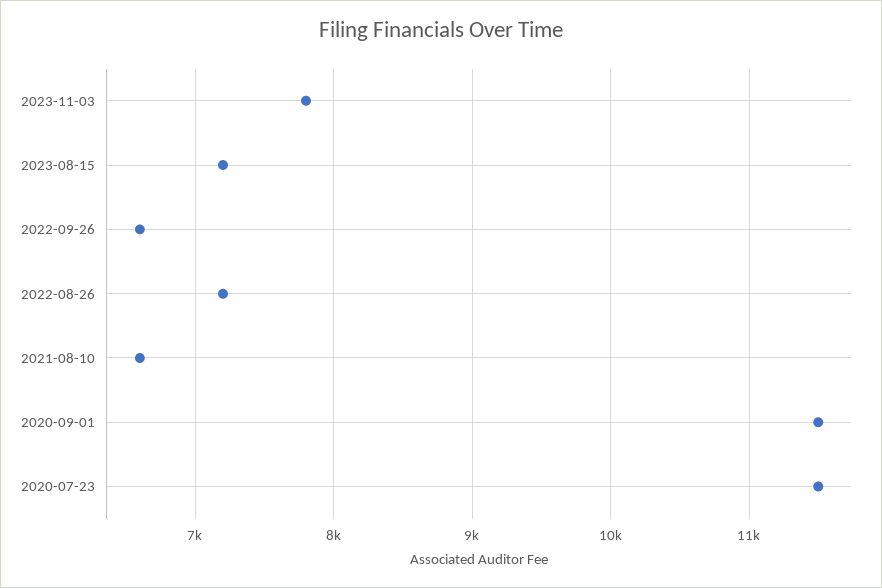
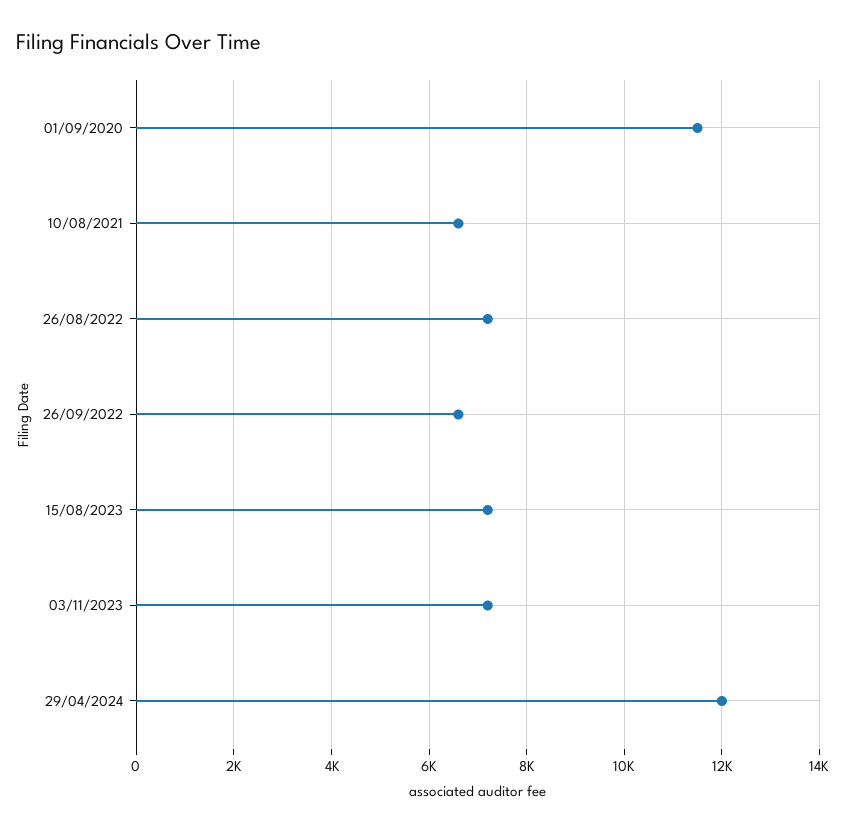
2023-11-03: 7800 -> 7200
2020-07-23: 11500 -> none
29/04/2024: none -> 12000

